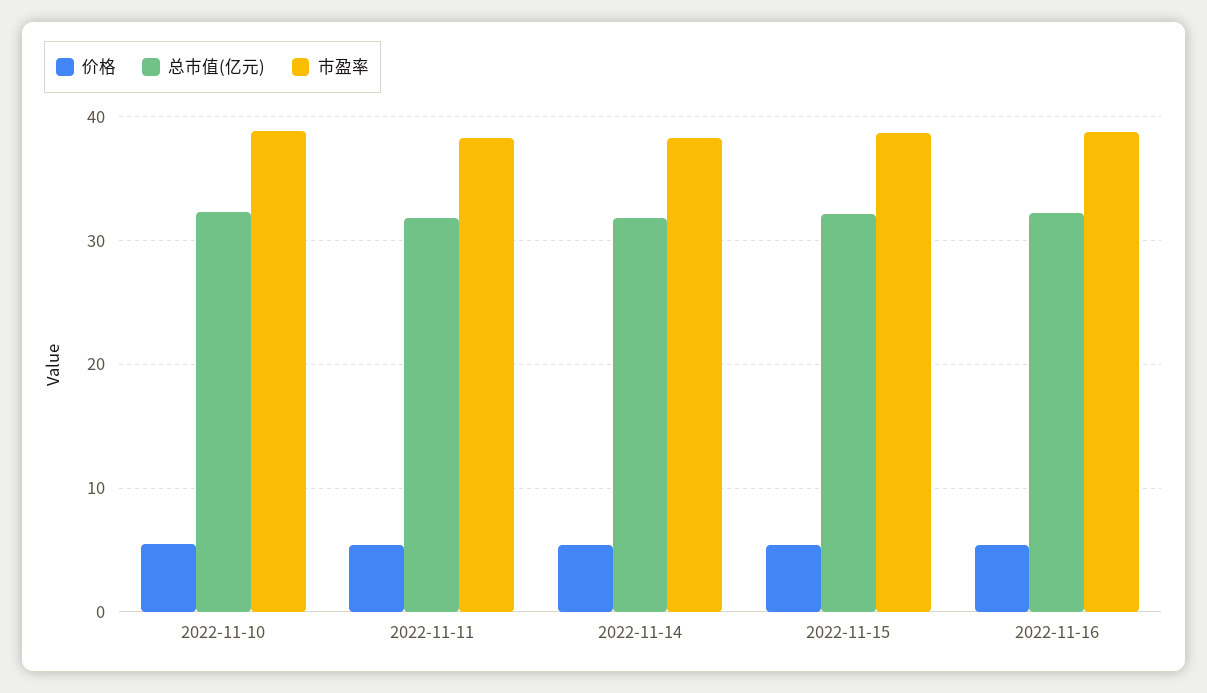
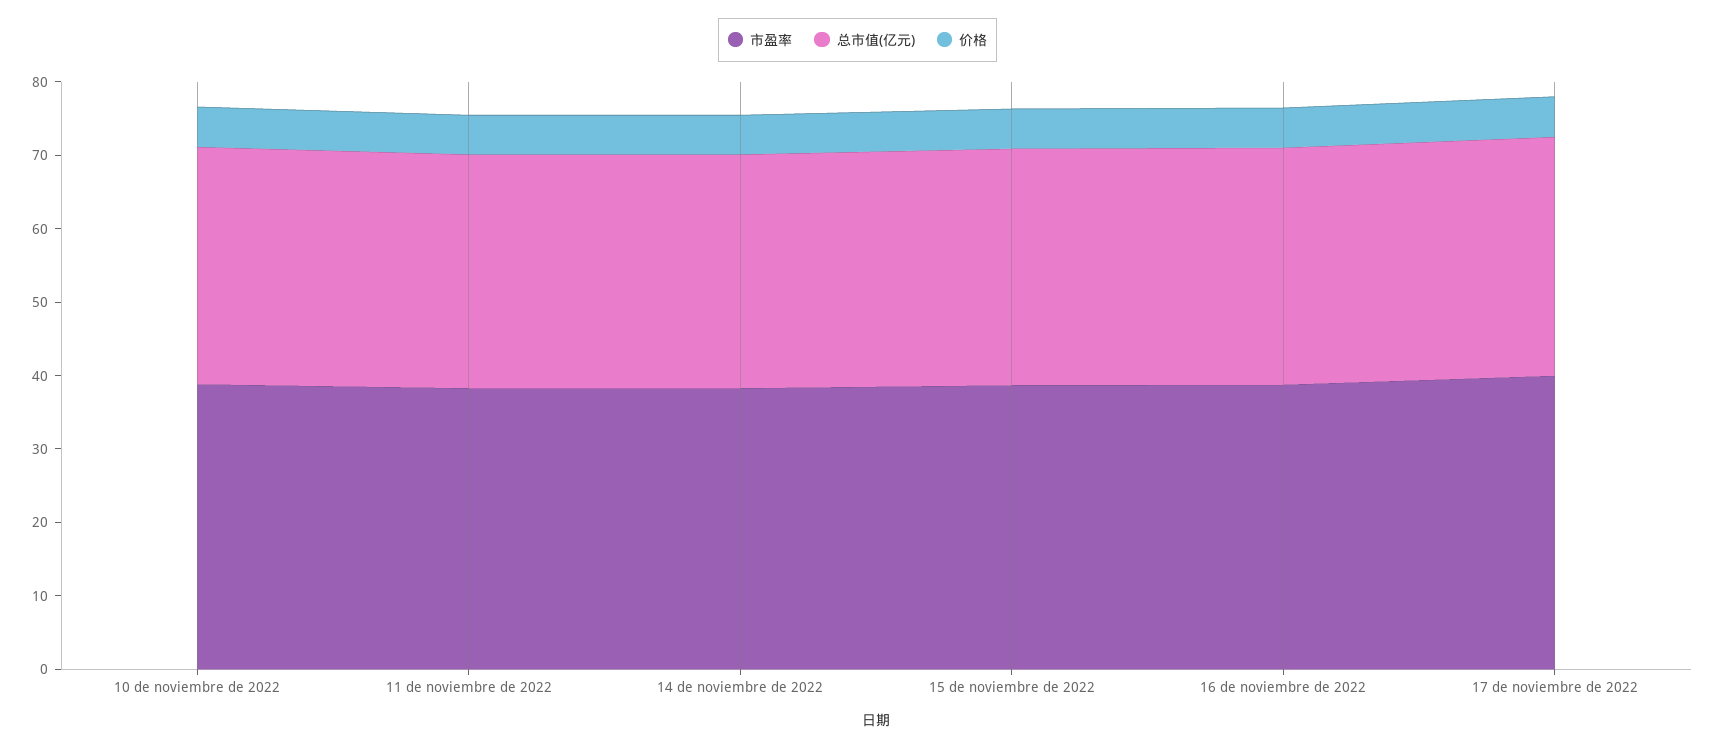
市盈率, 17 de noviembre de 2022: none -> 40
总市值(亿元), 17 de noviembre de 2022: none -> 32
价格, 17 de noviembre de 2022: none -> 6

